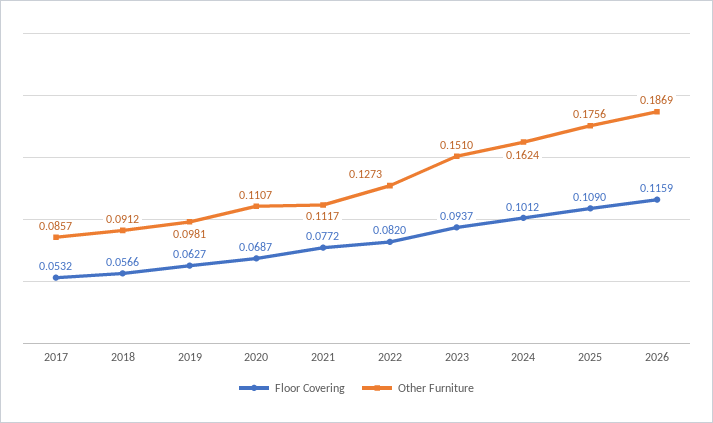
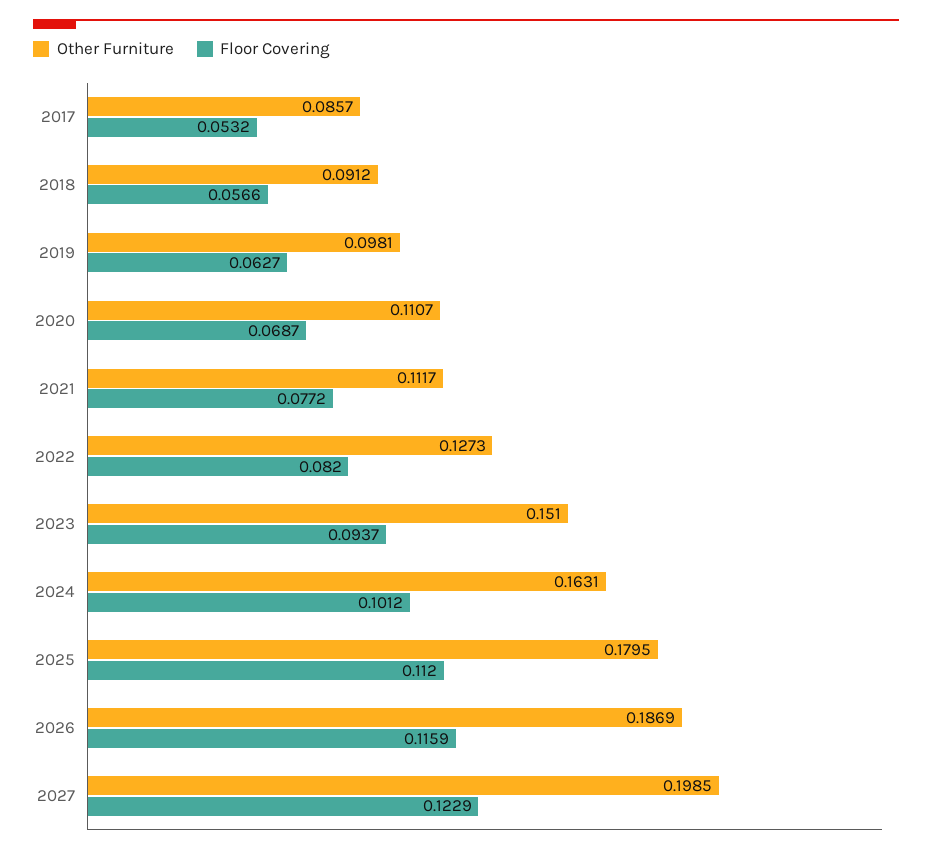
Other Furniture, 2024: 0.1624 -> 0.1631
Floor Covering, 2025: 0.109 -> 0.112
Other Furniture, 2025: 0.1756 -> 0.1795
Other Furniture, 2027: none -> 0.1985
Floor Covering, 2027: none -> 0.1229

